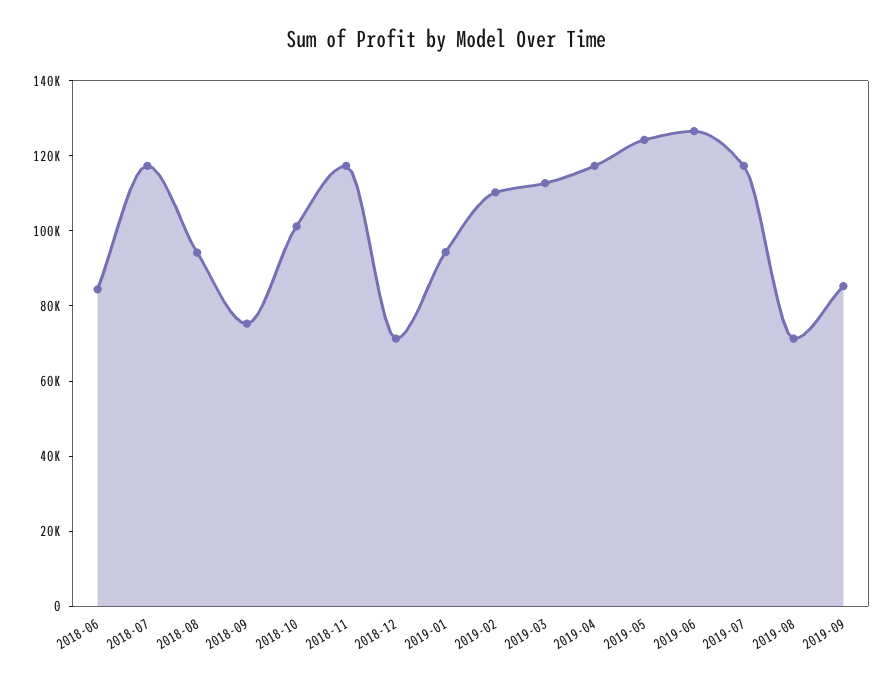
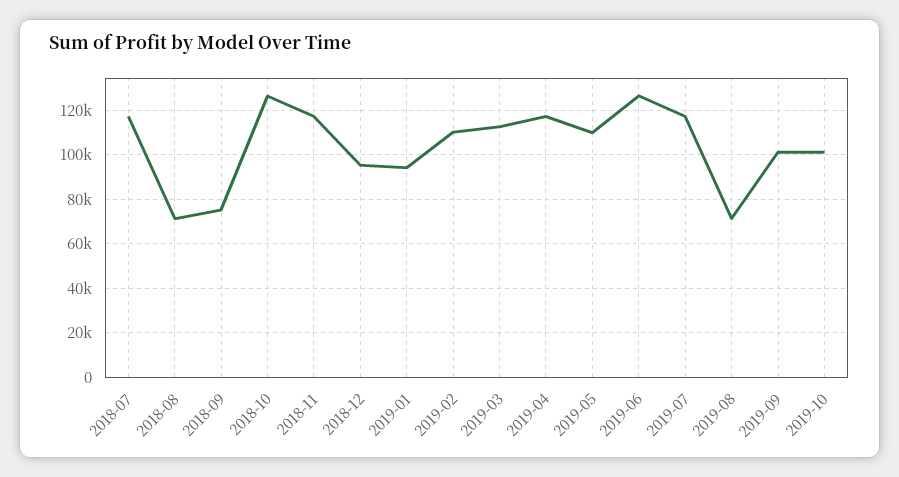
2018-06: 85000 -> none
2018-08: 95000 -> 70000
2018-10: 100000 -> 125000
2018-12: 70000 -> 95000
2019-05: 125000 -> 110000
2019-09: 85000 -> 100000
2019-10: none -> 100000

